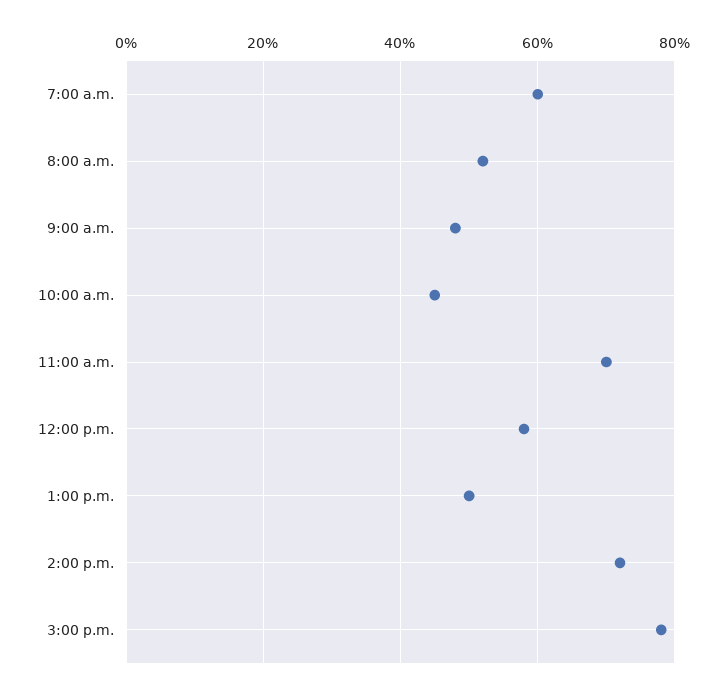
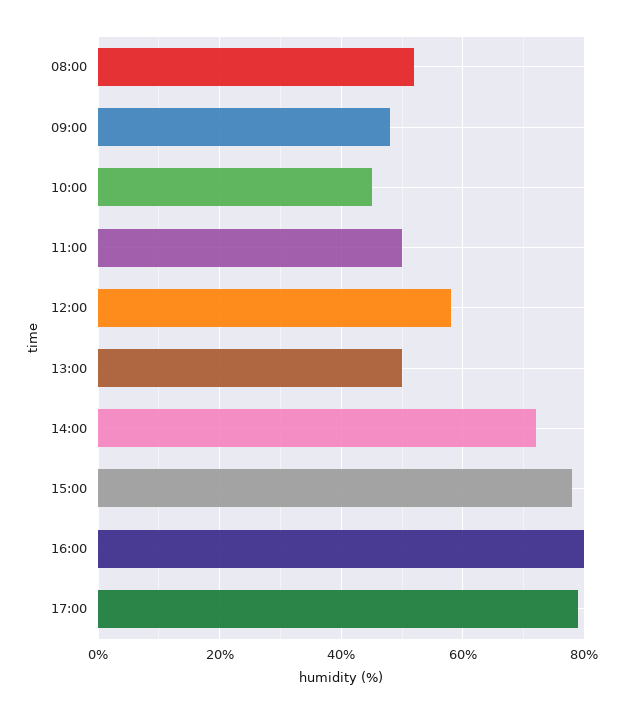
7:00 a.m.: 60 -> none
11:00 a.m.: 70 -> 50
16:00: none -> 80
17:00: none -> 80

